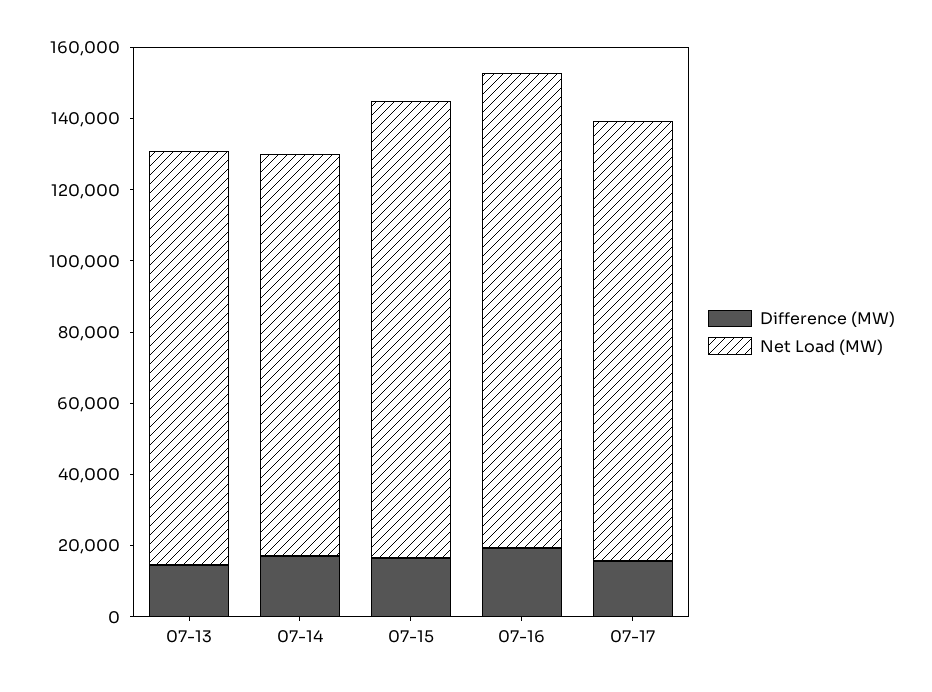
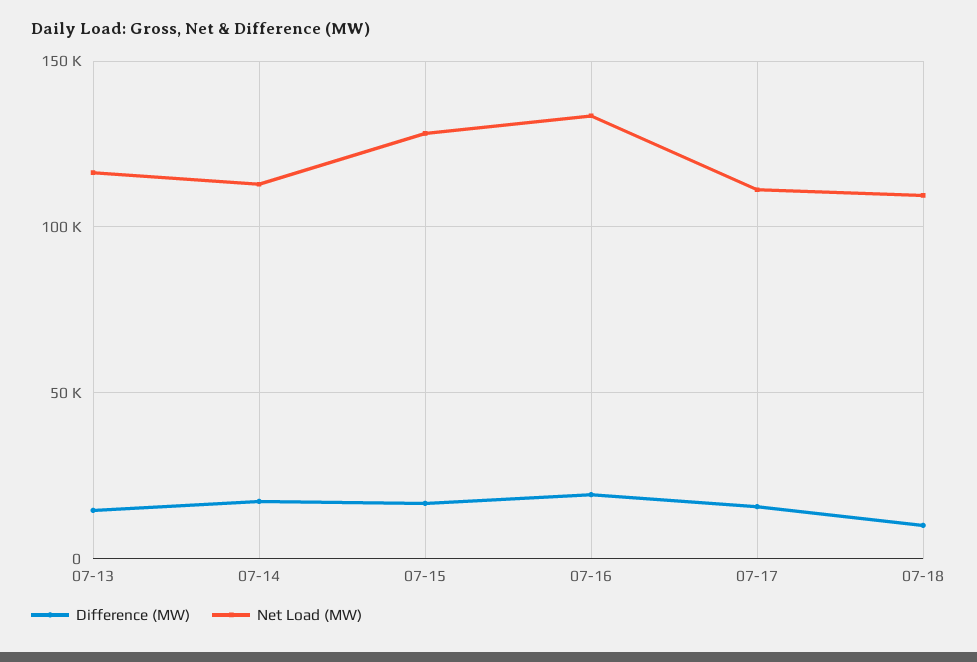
Net Load (MW), 07-17: 125000 -> 110000
Difference (MW), 07-18: none -> 10000
Net Load (MW), 07-18: none -> 110000

